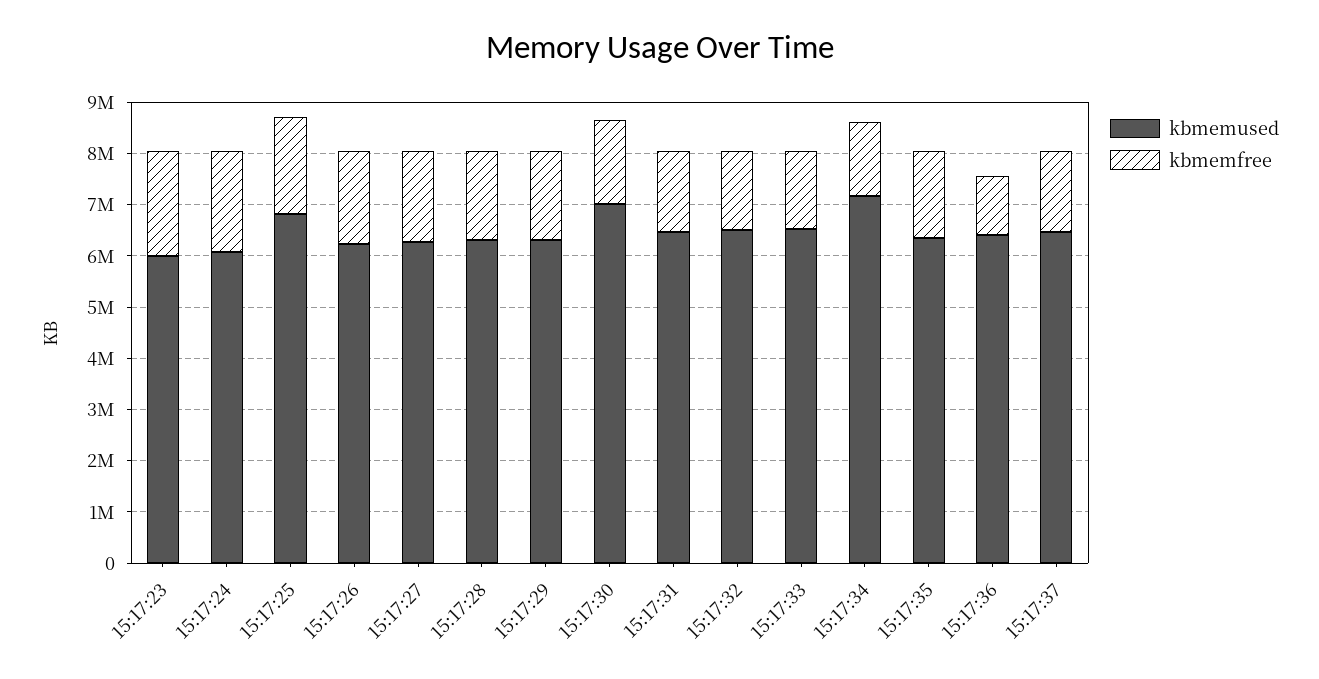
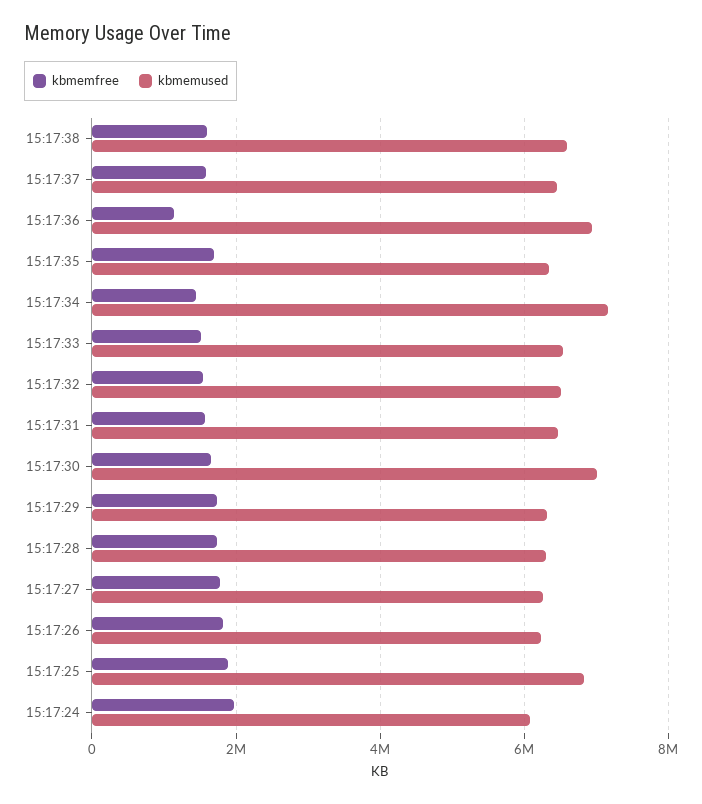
kbmemused, 15:17:23: 6000000 -> none
kbmemfree, 15:17:23: 2000000 -> none
kbmemused, 15:17:36: 6400000 -> 7000000
kbmemfree, 15:17:38: none -> 1600000
kbmemused, 15:17:38: none -> 6600000

